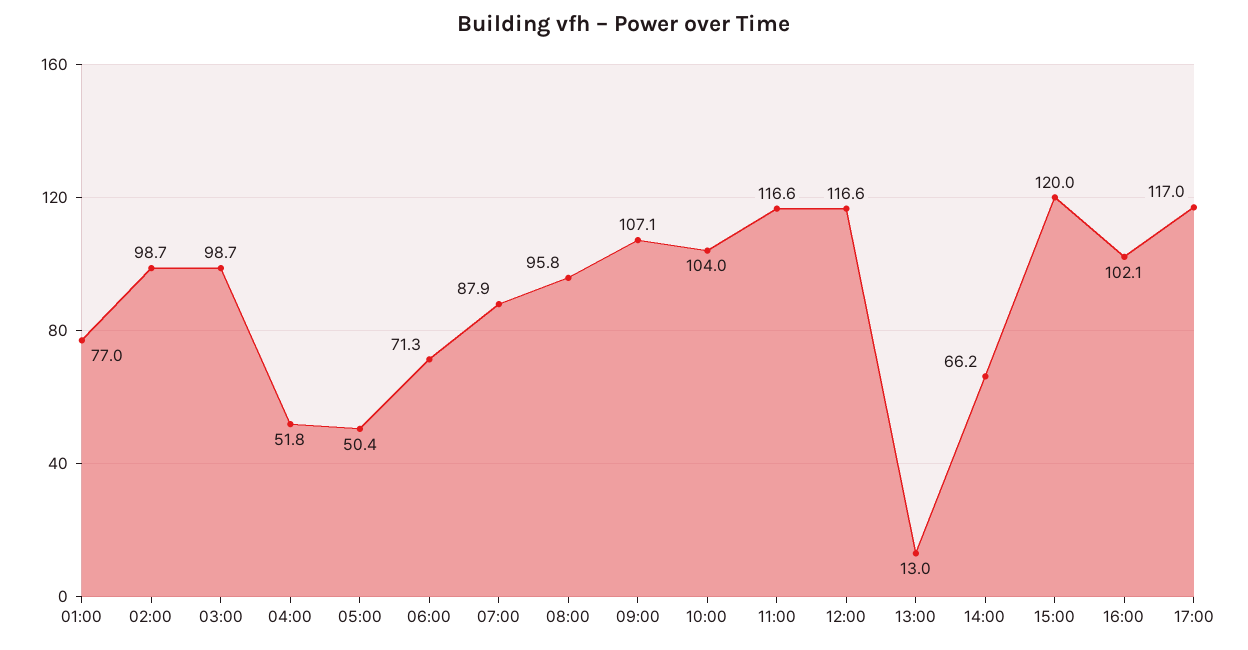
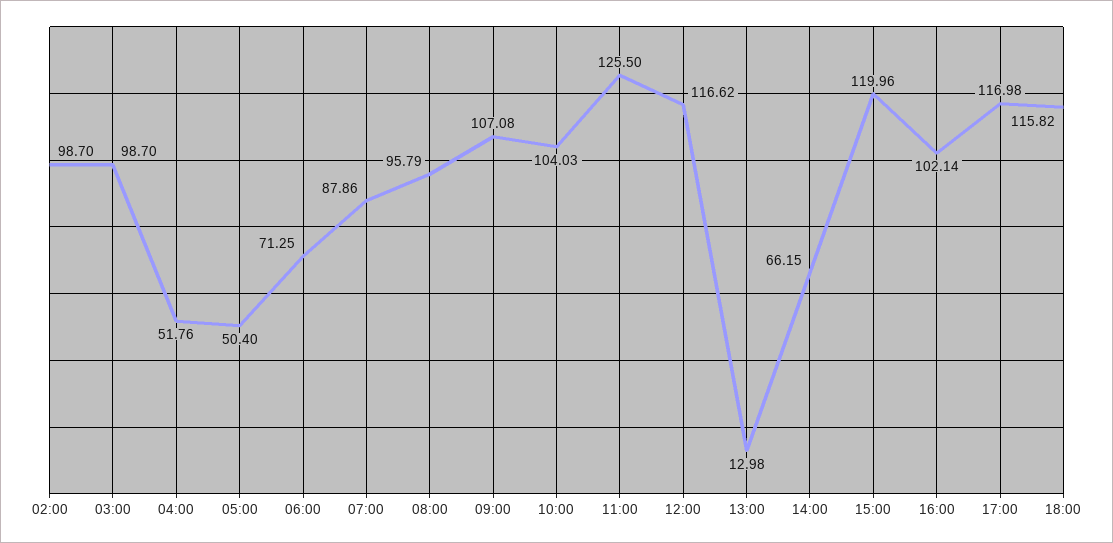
01:00: 77 -> none
11:00: 116.6 -> 125.5
18:00: none -> 115.82

